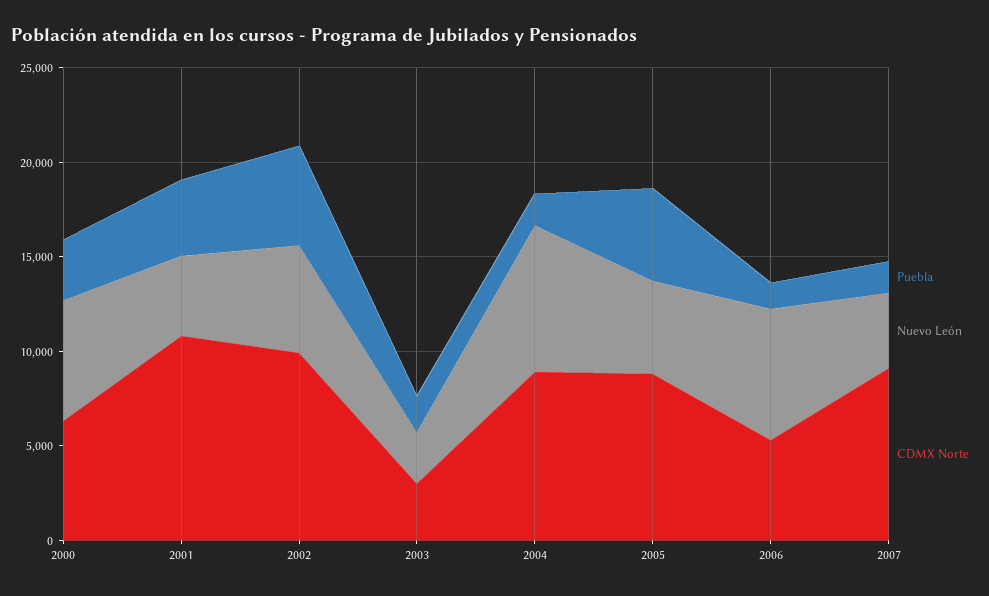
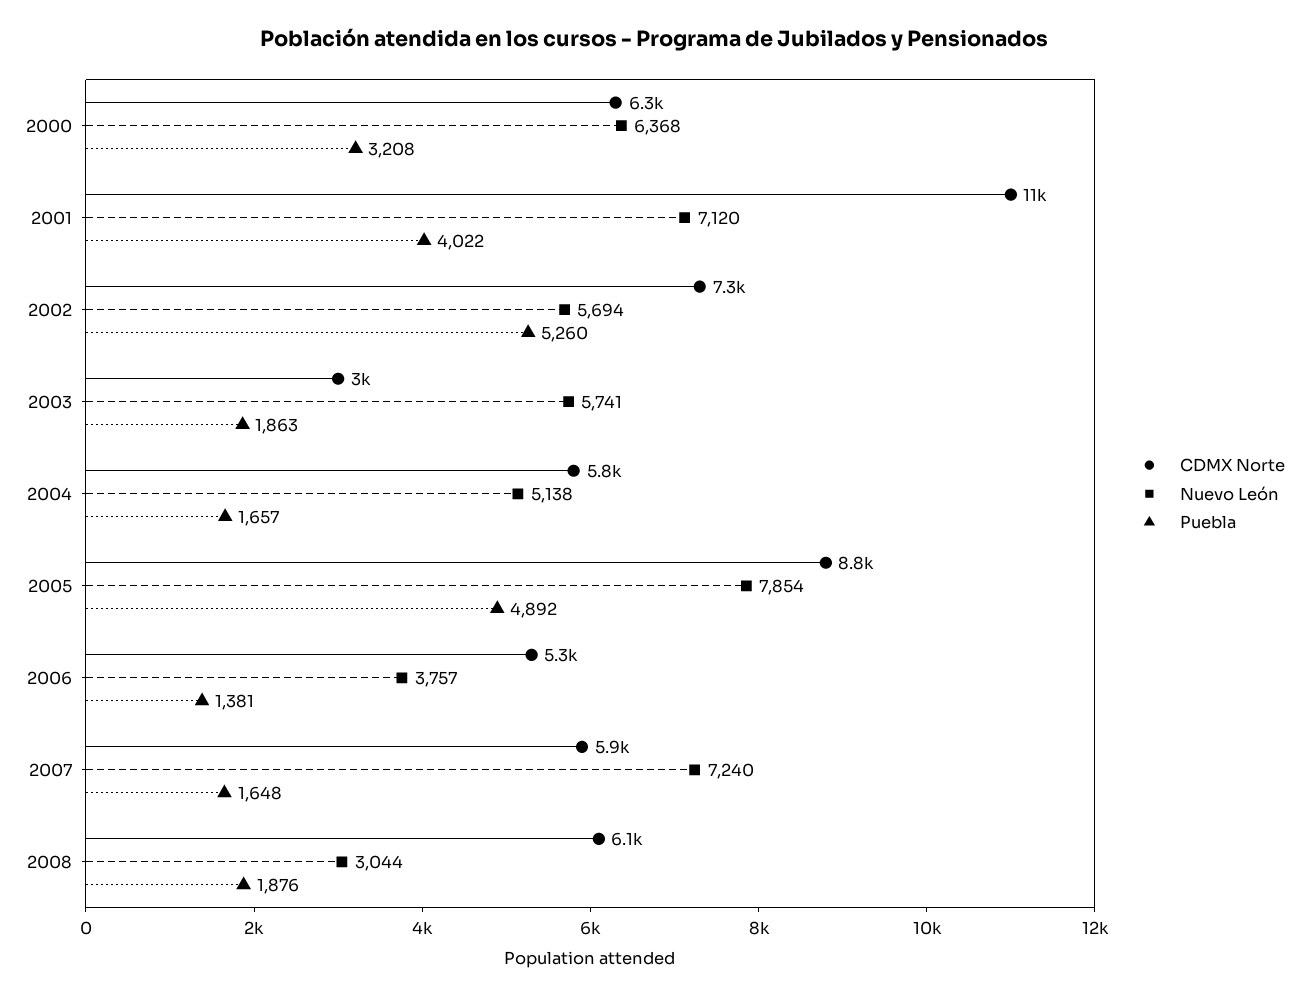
Nuevo León, 2001: 4000 -> 7120
CDMX Norte, 2002: 10000 -> 7300
Nuevo León, 2003: 3000 -> 5741
Nuevo León, 2004: 8000 -> 5138
CDMX Norte, 2004: 9000 -> 5800
Nuevo León, 2005: 5000 -> 7854
Nuevo León, 2006: 7000 -> 3757
Nuevo León, 2007: 4000 -> 7240
CDMX Norte, 2007: 9000 -> 5900
CDMX Norte, 2008: none -> 6100
Nuevo León, 2008: none -> 3044
Puebla, 2008: none -> 1876

